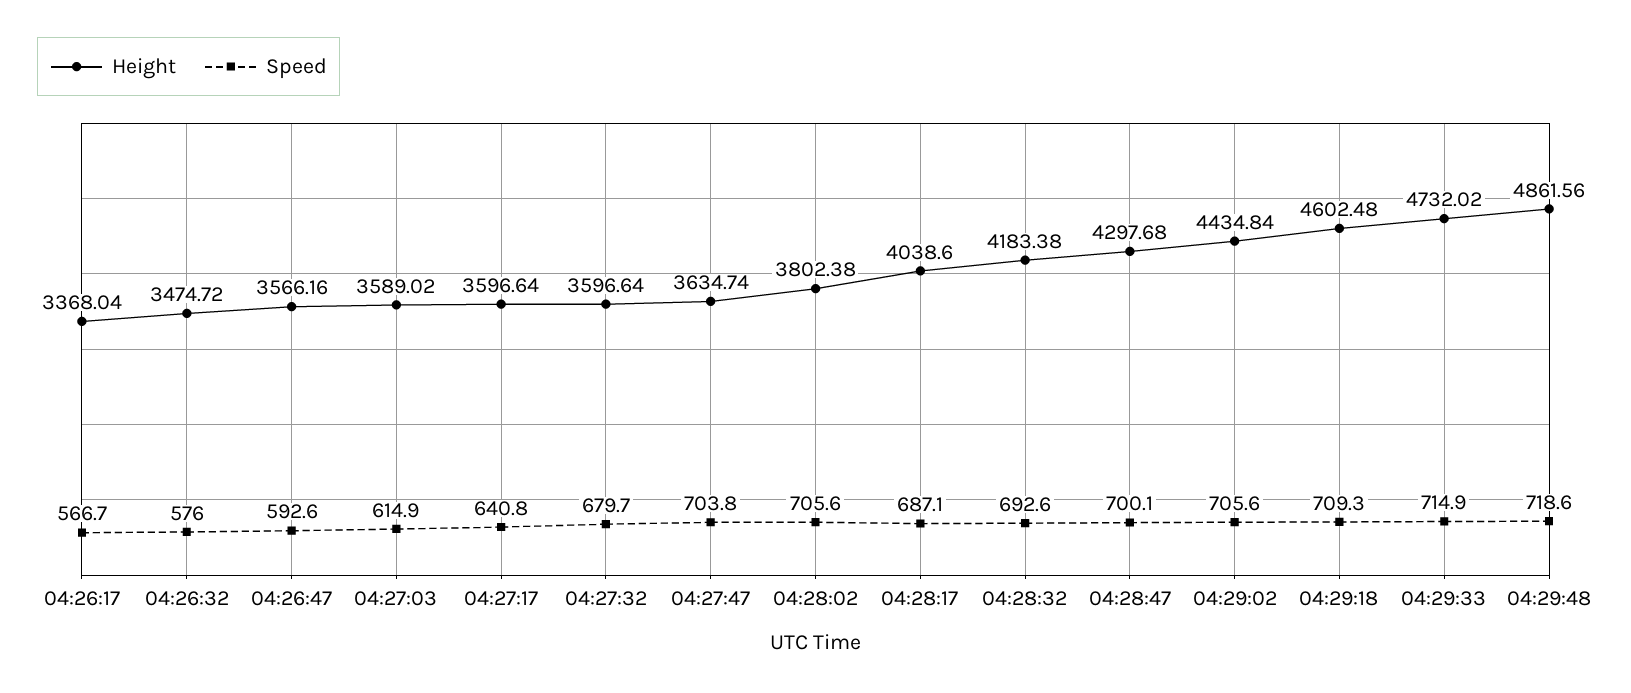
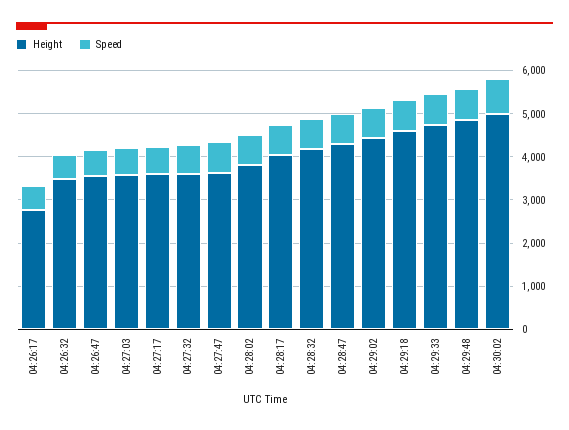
Height, 04:26:17: 3368.04 -> 2800
Height, 04:30:02: none -> 5000
Speed, 04:30:02: none -> 800

